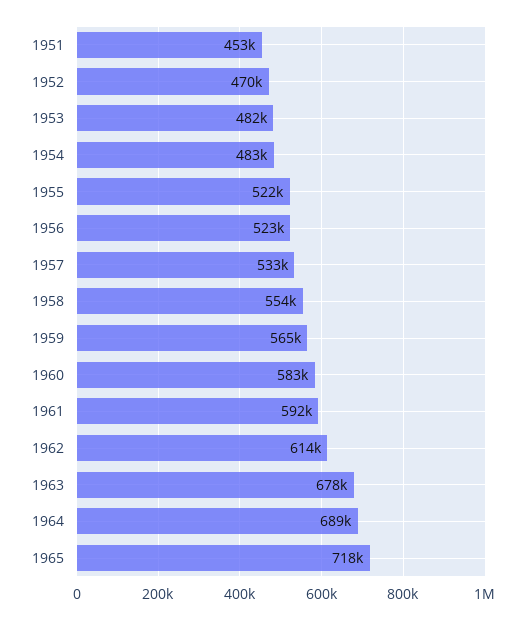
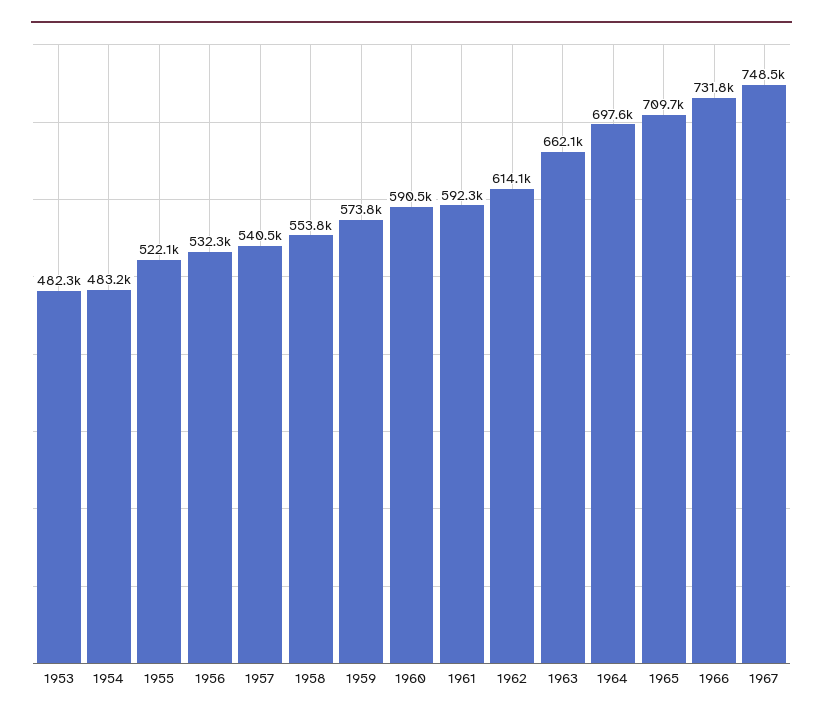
1951: 453000 -> none
1952: 470000 -> none
1956: 523000 -> 532300
1957: 533000 -> 540500
1959: 565000 -> 573800
1960: 583000 -> 590500
1963: 678000 -> 662100
1964: 689000 -> 697600
1965: 718000 -> 709700
1966: none -> 731800
1967: none -> 748500

